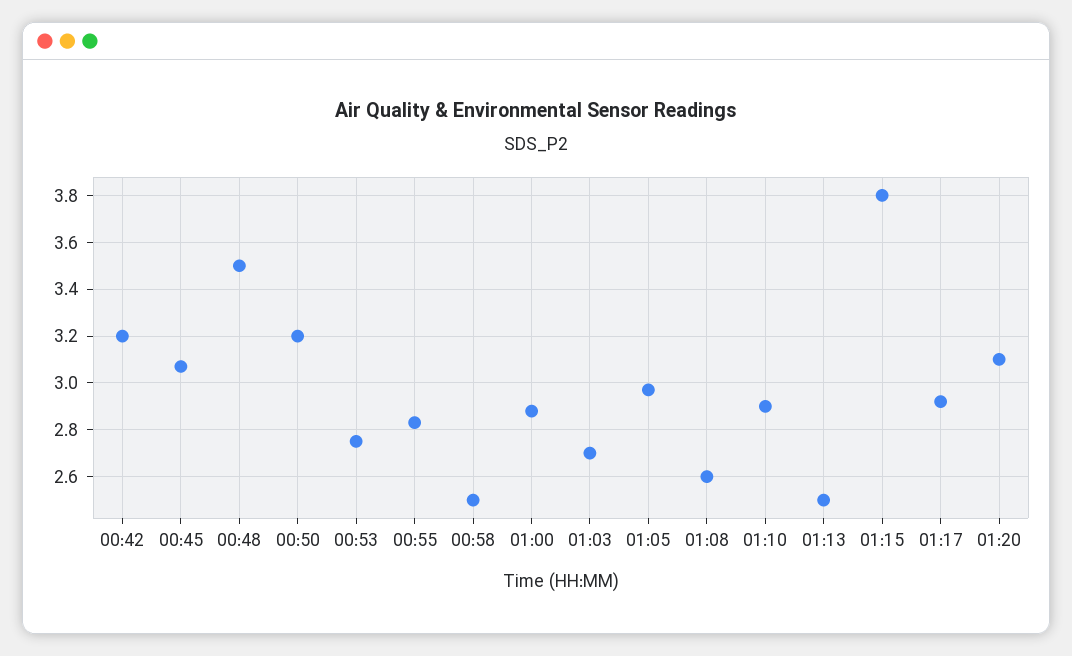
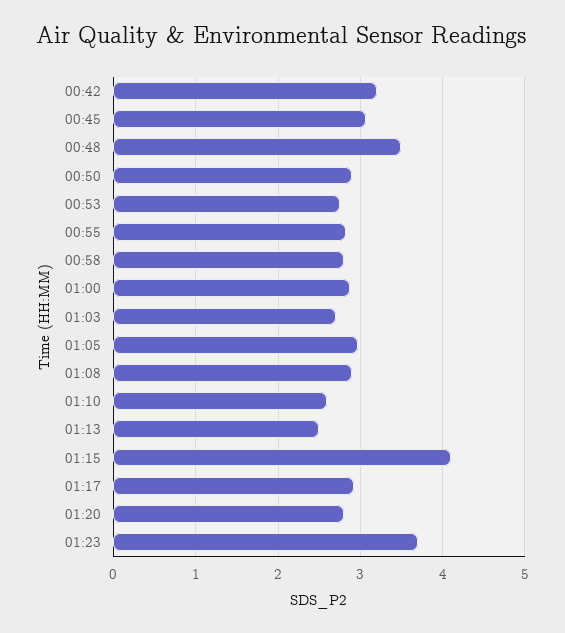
00:50: 3.2 -> 2.9
00:58: 2.5 -> 2.8
01:08: 2.6 -> 2.9
01:10: 2.9 -> 2.6
01:15: 3.8 -> 4.1
01:20: 3.1 -> 2.8
01:23: none -> 3.7

